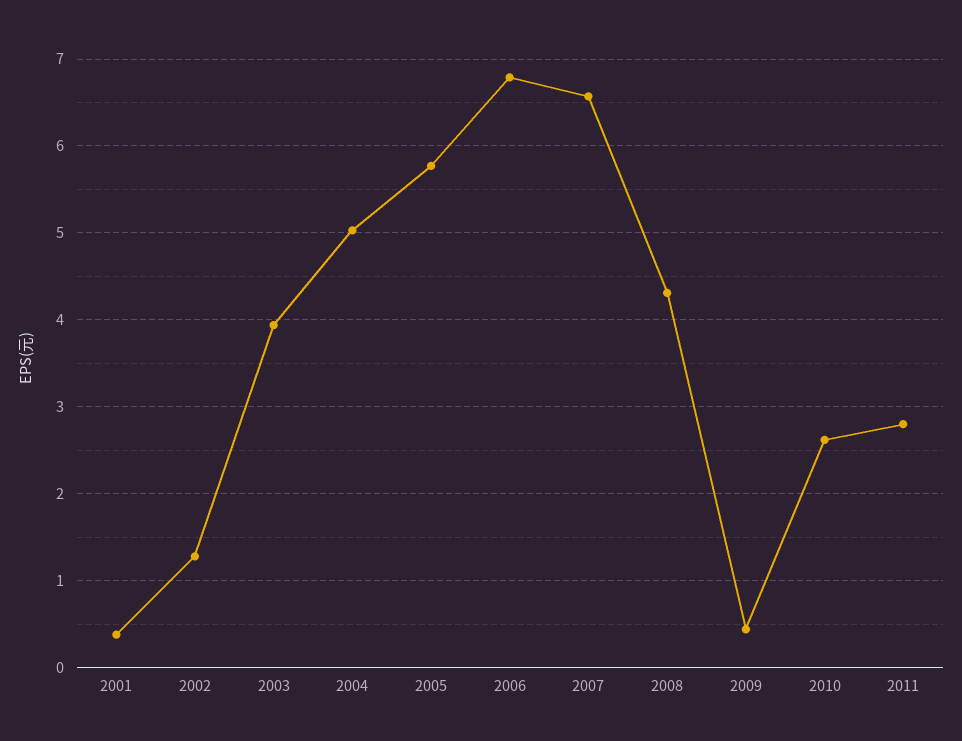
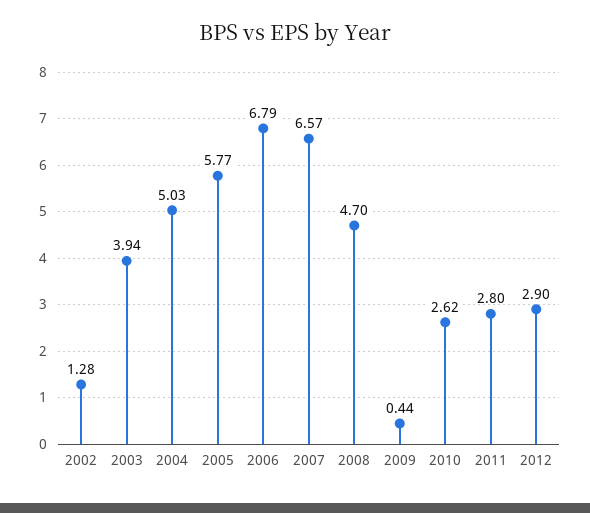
2001: 0.4 -> none
2008: 4.3 -> 4.7
2012: none -> 2.9

